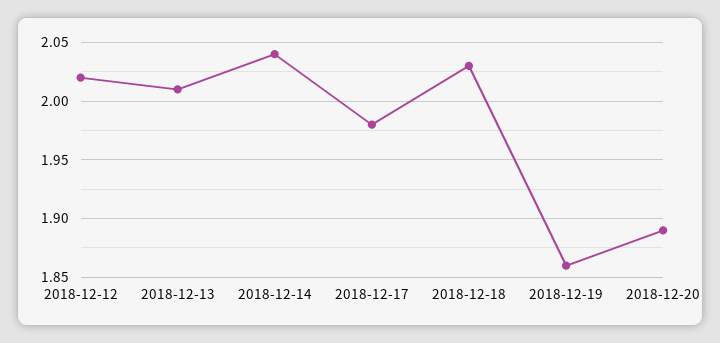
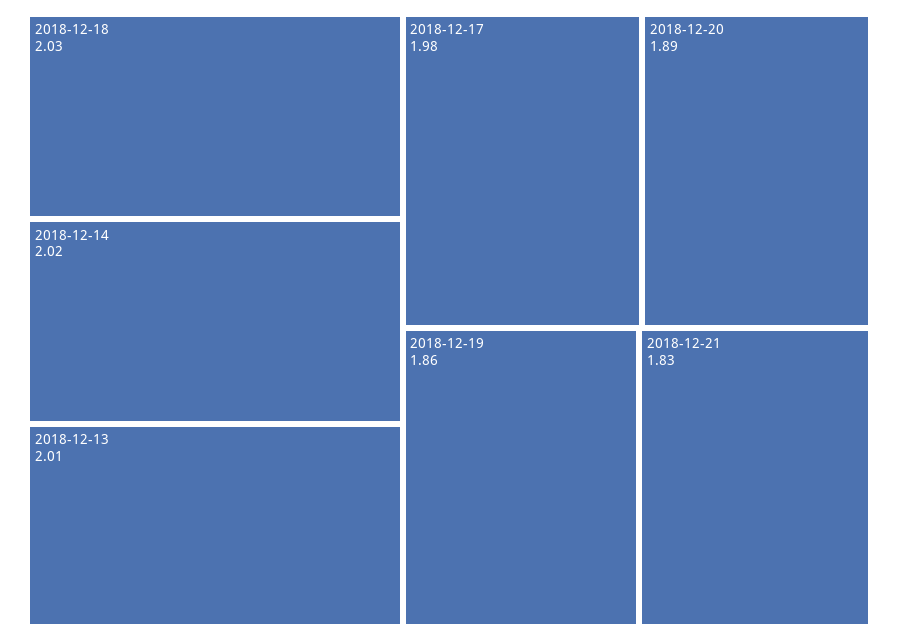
2018-12-12: 2.02 -> none
2018-12-14: 2.04 -> 2.02
2018-12-21: none -> 1.83

